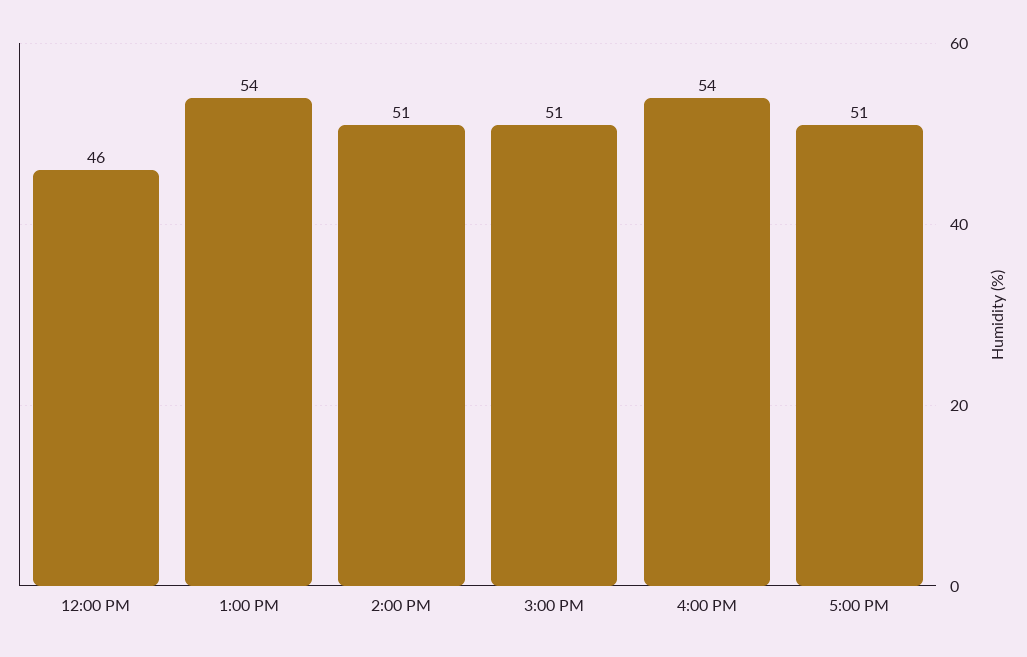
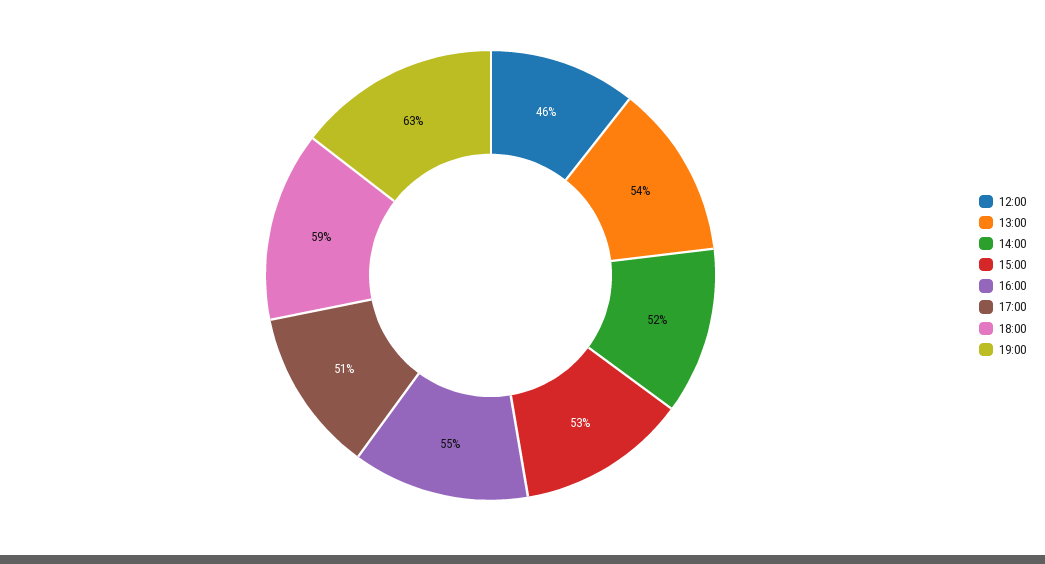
2:00 PM: 51 -> 52
3:00 PM: 51 -> 53
4:00 PM: 54 -> 55
18:00: none -> 59
19:00: none -> 63

